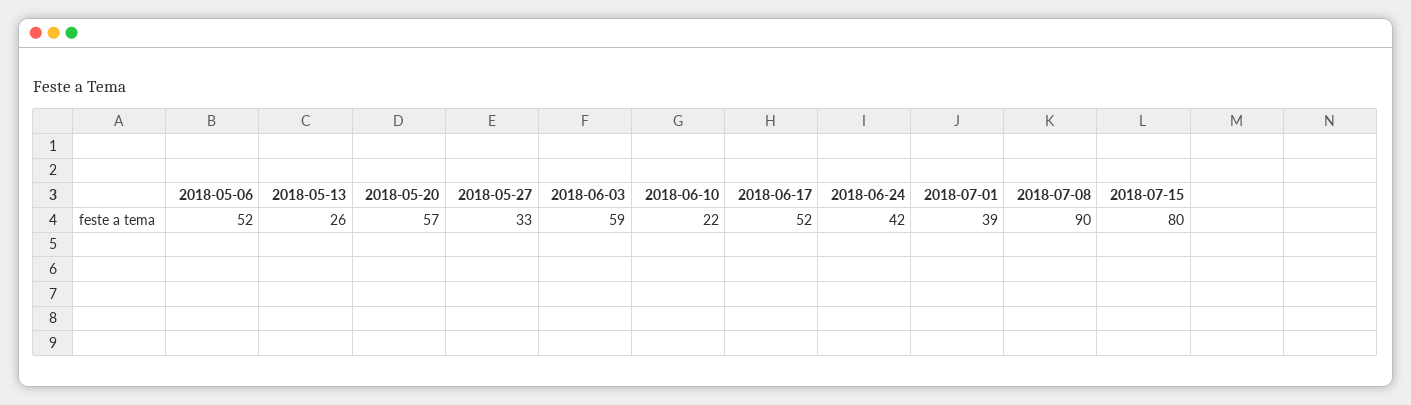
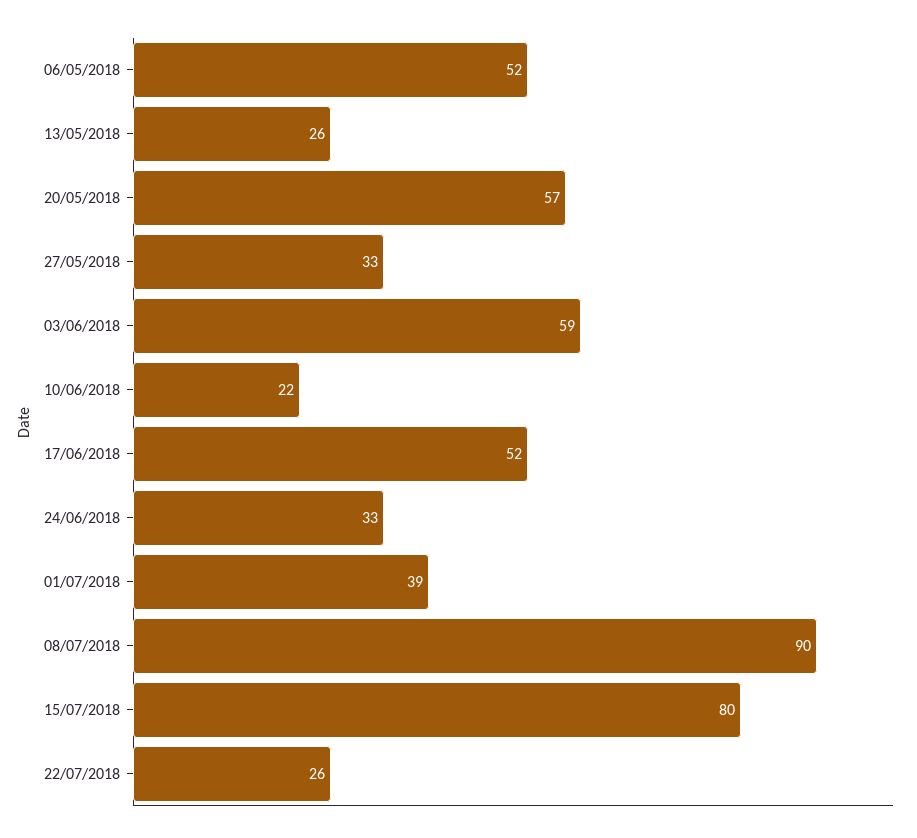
2018-06-24: 42 -> 33
22/07/2018: none -> 26

